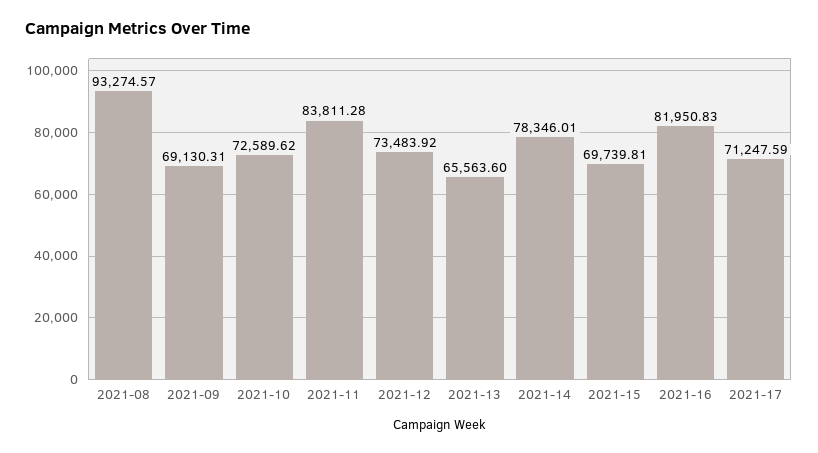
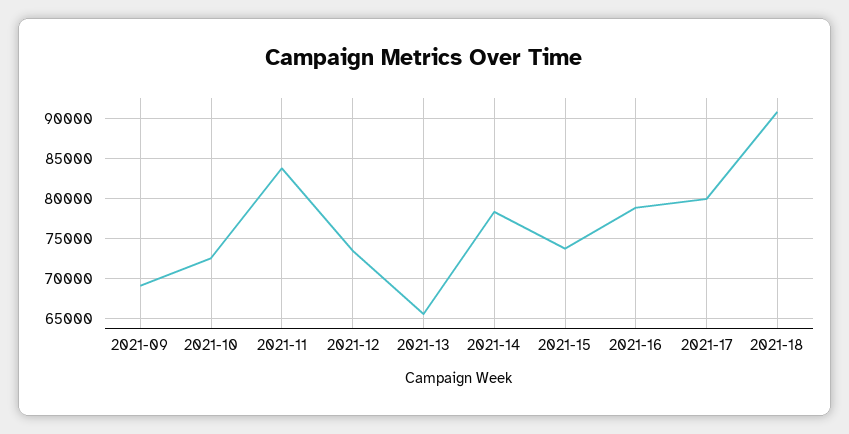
2021-08: 93274.57 -> none
2021-15: 69739.81 -> 74000
2021-16: 81950.83 -> 79000
2021-17: 71247.59 -> 80000
2021-18: none -> 91000

